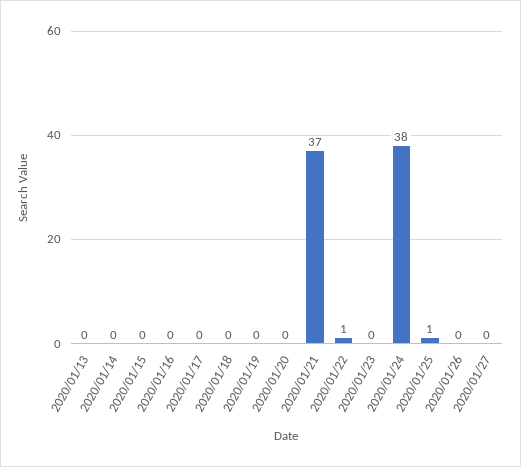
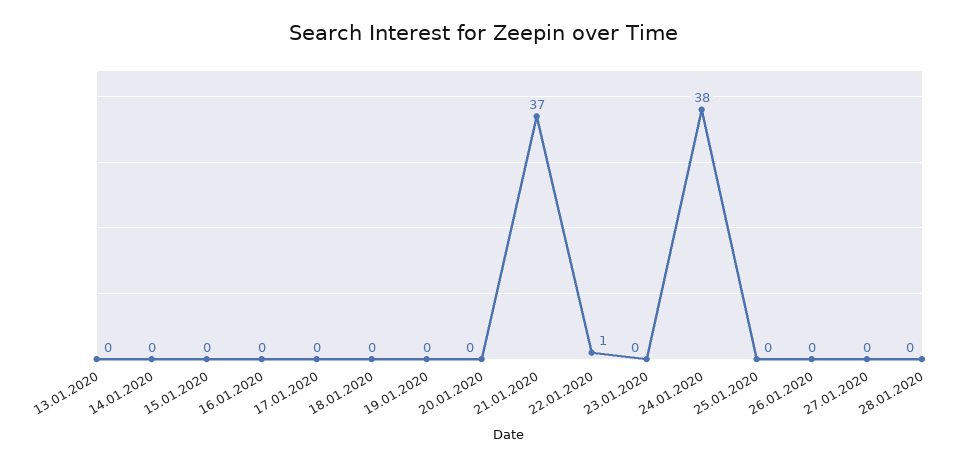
2020/01/25: 1 -> 0
28.01.2020: none -> 0

